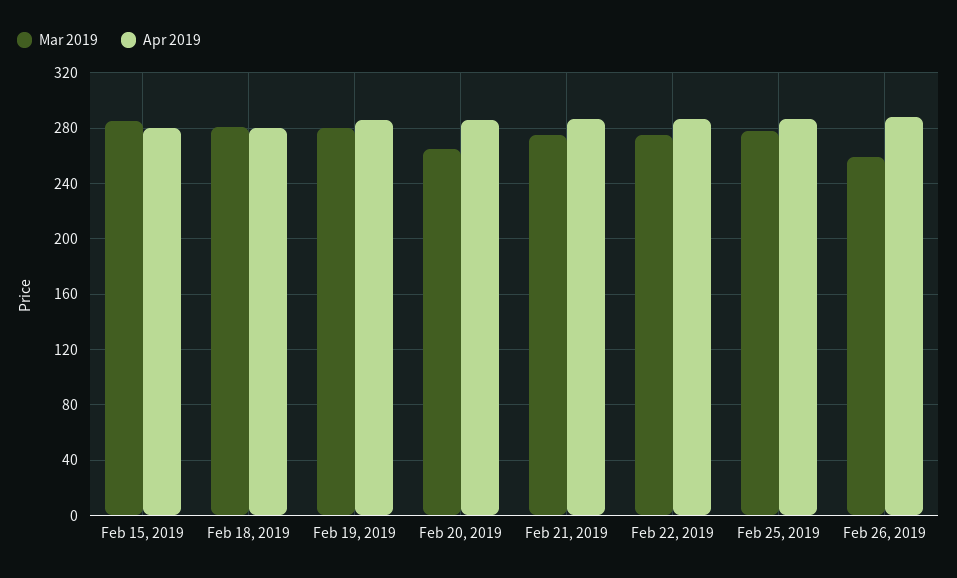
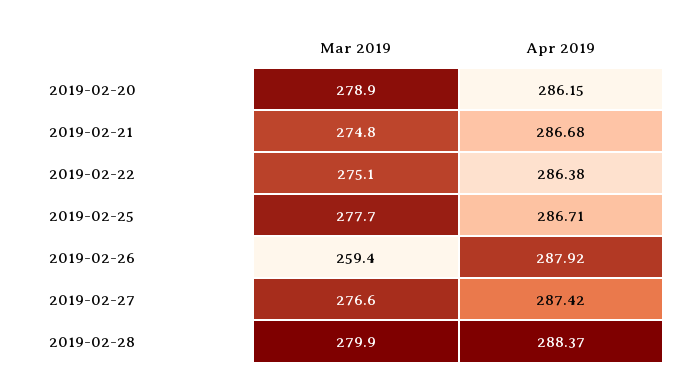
Mar 2019, Feb 15, 2019: 285 -> none
Apr 2019, Feb 15, 2019: 280 -> none
Mar 2019, Feb 18, 2019: 280 -> none
Apr 2019, Feb 18, 2019: 280 -> none
Mar 2019, Feb 19, 2019: 280 -> none
Apr 2019, Feb 19, 2019: 285 -> none
Mar 2019, Feb 20, 2019: 265 -> 278.9
Mar 2019, 2019-02-27: none -> 276.6
Apr 2019, 2019-02-27: none -> 287.42
Mar 2019, 2019-02-28: none -> 279.9
Apr 2019, 2019-02-28: none -> 288.37

